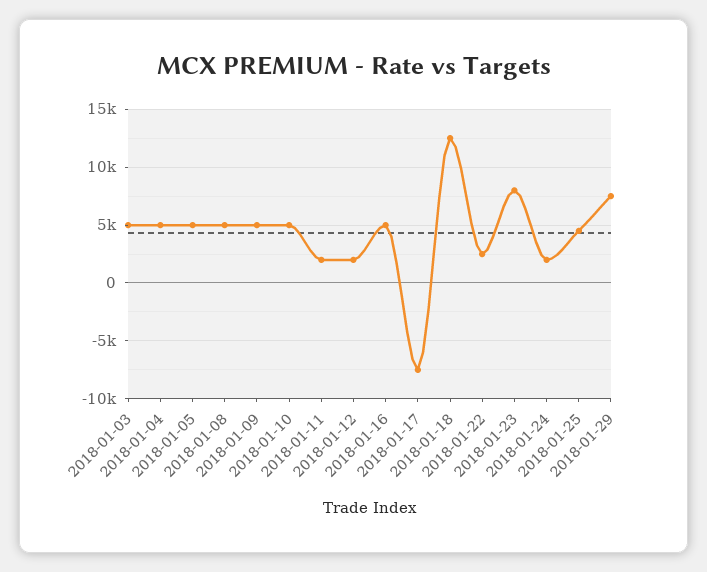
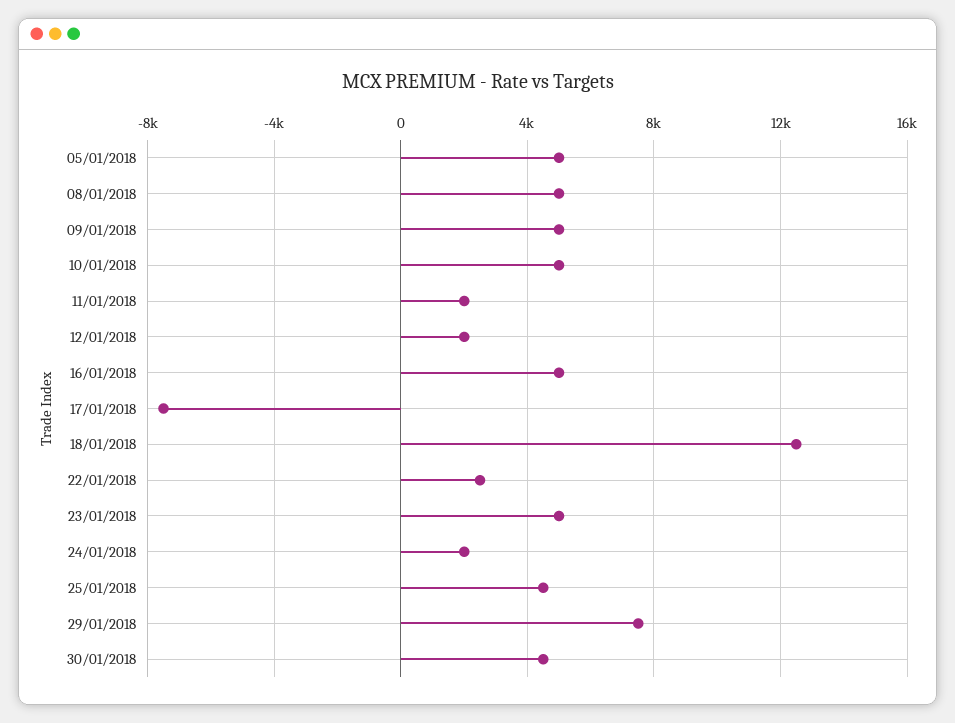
2018-01-03: 5000 -> none
2018-01-04: 5000 -> none
2018-01-23: 8000 -> 5000
30/01/2018: none -> 4500

